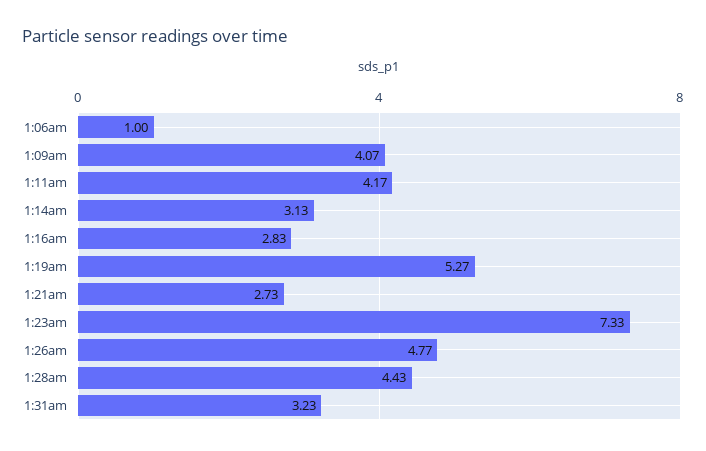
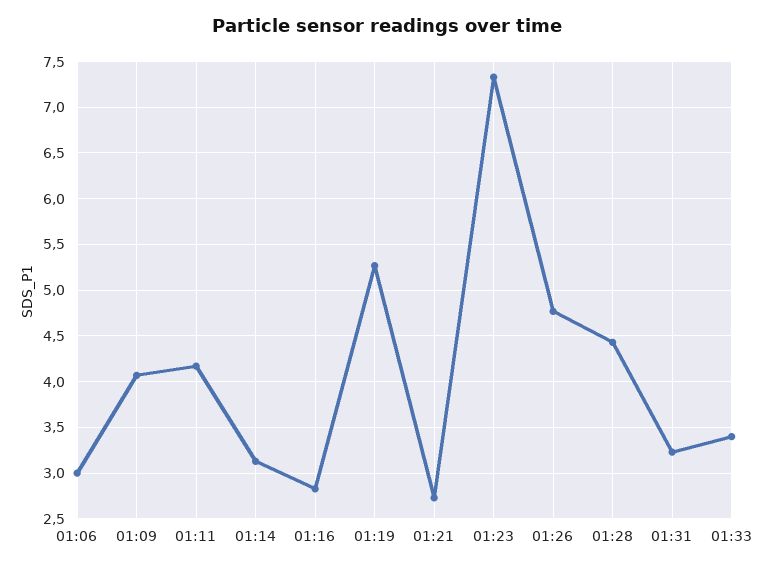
1:06am: 1 -> 3
01:33: none -> 3.4

